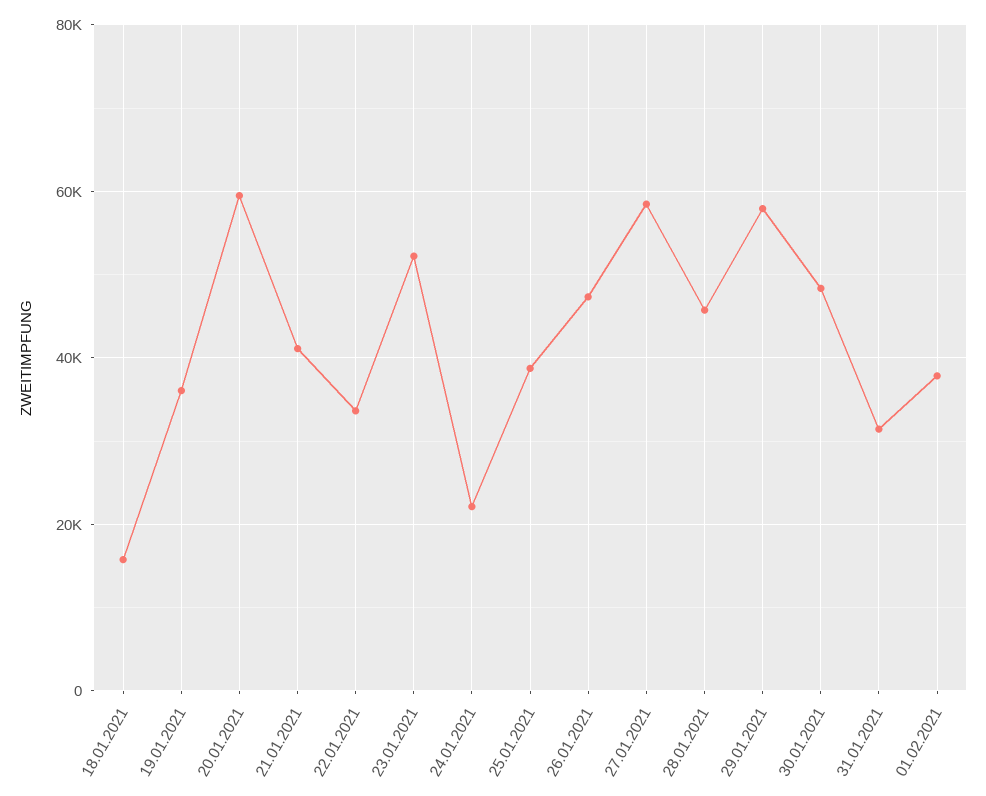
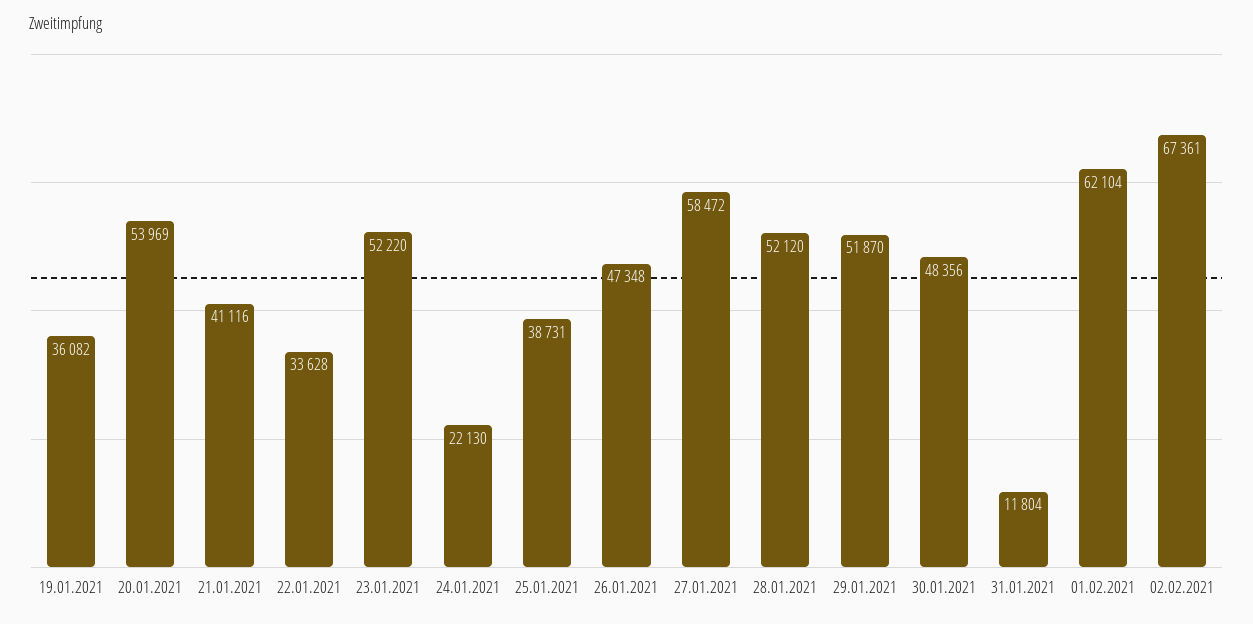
18.01.2021: 16000 -> none
20.01.2021: 60000 -> 53969
28.01.2021: 46000 -> 52120
29.01.2021: 58000 -> 51870
31.01.2021: 32000 -> 11804
01.02.2021: 38000 -> 62104
02.02.2021: none -> 67361

